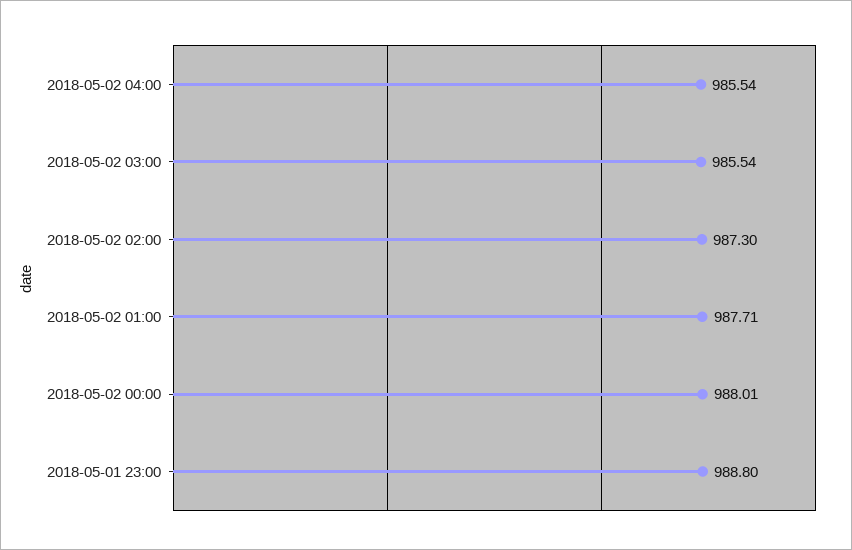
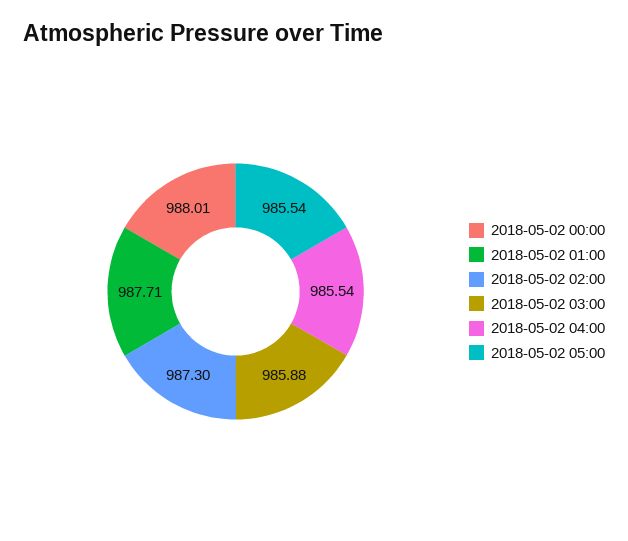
2018-05-02 03:00: 985.54 -> 985.88
2018-05-01 23:00: 988.8 -> none
2018-05-02 05:00: none -> 985.54

